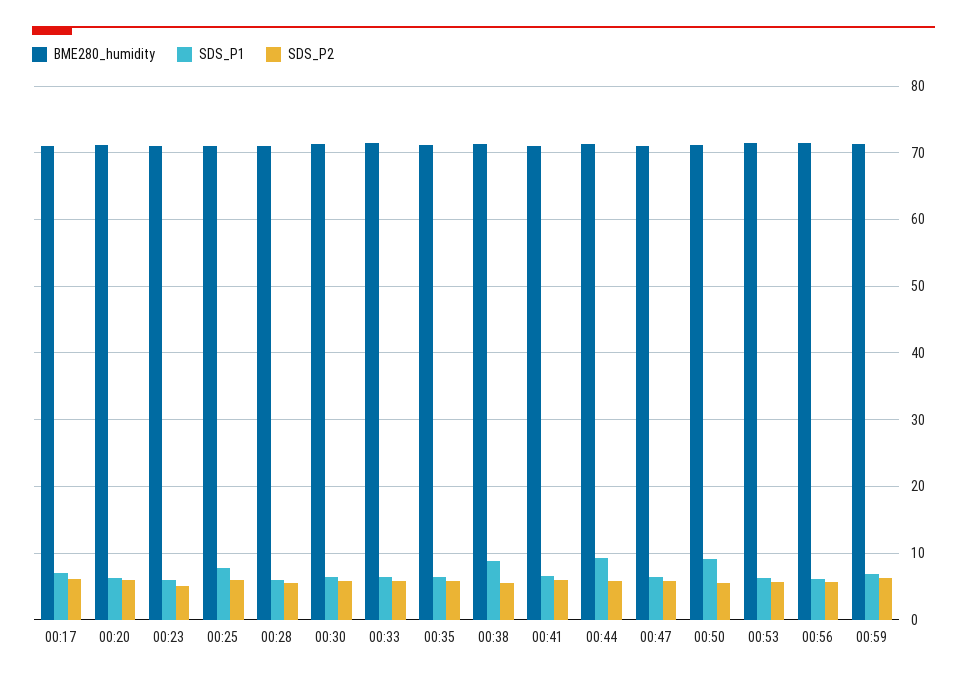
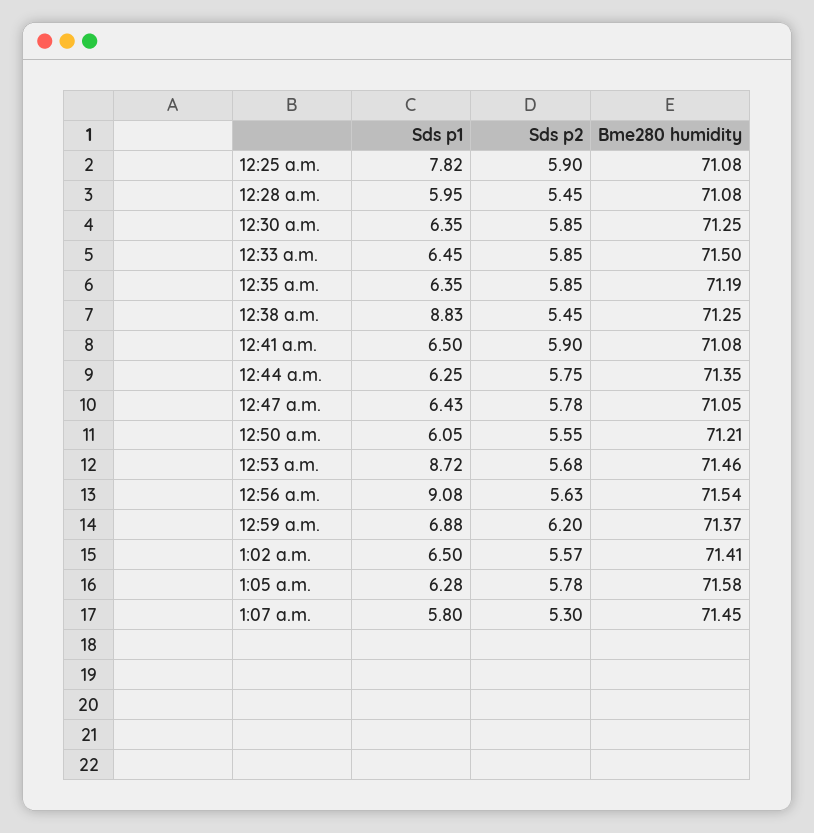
BME280_humidity, 00:17: 71 -> none
SDS_P1, 00:17: 7 -> none
SDS_P2, 00:17: 6 -> none
BME280_humidity, 00:20: 71 -> none
SDS_P1, 00:20: 6 -> none
SDS_P2, 00:20: 6 -> none
BME280_humidity, 00:23: 71 -> none
SDS_P1, 00:23: 6 -> none
SDS_P2, 00:23: 5 -> none
SDS_P1, 00:44: 9 -> 6.25
SDS_P1, 00:50: 9 -> 6.05
SDS_P1, 00:53: 6 -> 8.72
SDS_P1, 00:56: 6 -> 9.08
SDS_P1, 1:02 a.m.: none -> 6.5
SDS_P2, 1:02 a.m.: none -> 5.57
BME280_humidity, 1:02 a.m.: none -> 71.41
SDS_P1, 1:05 a.m.: none -> 6.28
SDS_P2, 1:05 a.m.: none -> 5.78
BME280_humidity, 1:05 a.m.: none -> 71.58
SDS_P1, 1:07 a.m.: none -> 5.8
SDS_P2, 1:07 a.m.: none -> 5.3
BME280_humidity, 1:07 a.m.: none -> 71.45

